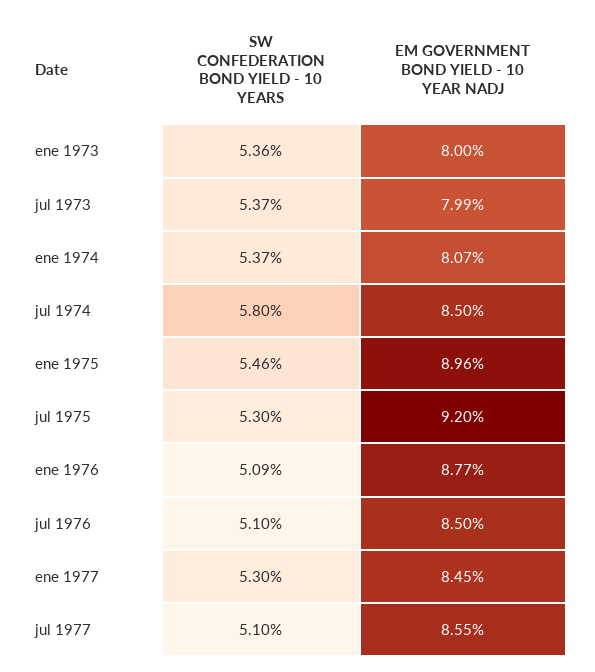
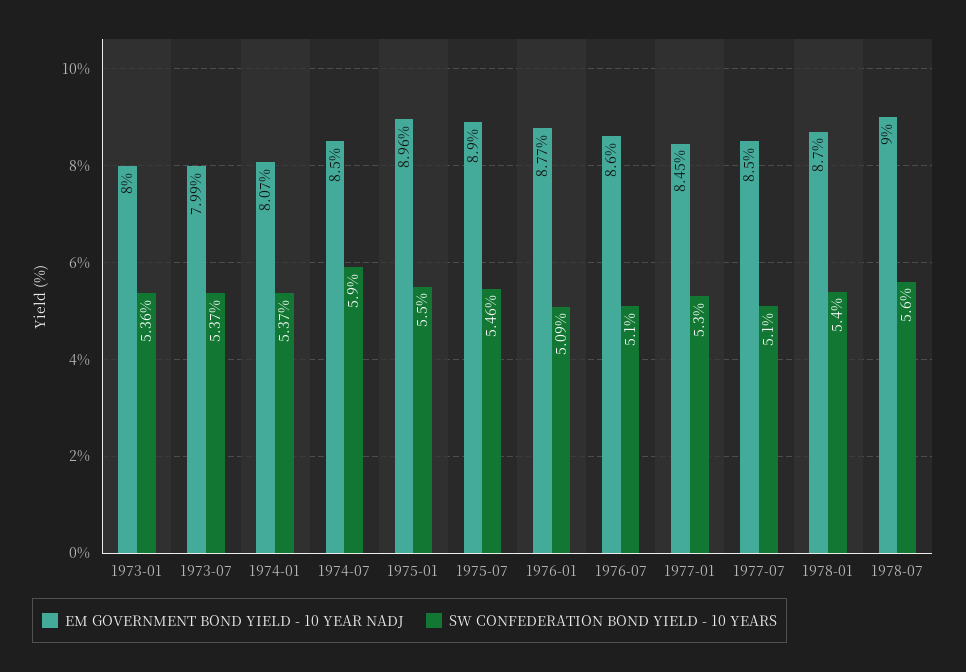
SW CONFEDERATION BOND YIELD - 10 YEARS, jul 1974: 5.8 -> 5.9
SW CONFEDERATION BOND YIELD - 10 YEARS, ene 1975: 5.46 -> 5.5
SW CONFEDERATION BOND YIELD - 10 YEARS, jul 1975: 5.3 -> 5.46
EM GOVERNMENT BOND YIELD - 10 YEAR NADJ, jul 1975: 9.2 -> 8.9
EM GOVERNMENT BOND YIELD - 10 YEAR NADJ, jul 1976: 8.5 -> 8.6
EM GOVERNMENT BOND YIELD - 10 YEAR NADJ, jul 1977: 8.55 -> 8.5
EM GOVERNMENT BOND YIELD - 10 YEAR NADJ, 1978-01: none -> 8.7
SW CONFEDERATION BOND YIELD - 10 YEARS, 1978-01: none -> 5.4
EM GOVERNMENT BOND YIELD - 10 YEAR NADJ, 1978-07: none -> 9
SW CONFEDERATION BOND YIELD - 10 YEARS, 1978-07: none -> 5.6

